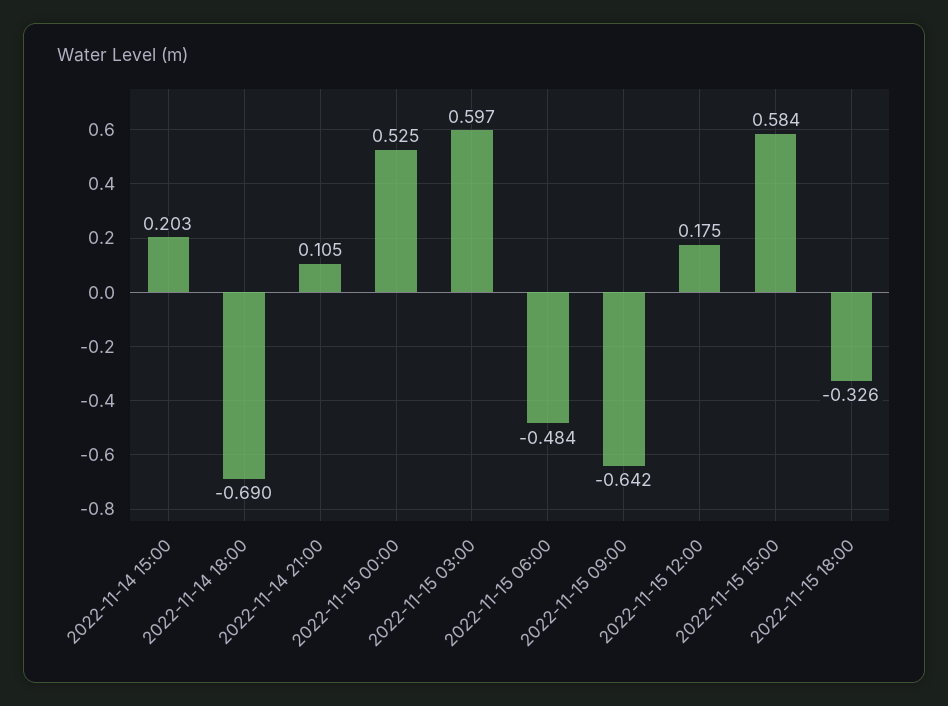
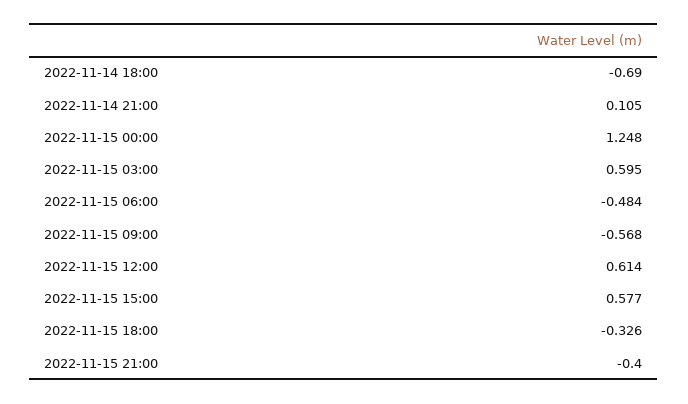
2022-11-14 15:00: 0.203 -> none
2022-11-15 00:00: 0.525 -> 1.248
2022-11-15 03:00: 0.597 -> 0.595
2022-11-15 09:00: -0.642 -> -0.568
2022-11-15 12:00: 0.175 -> 0.614
2022-11-15 15:00: 0.584 -> 0.577
2022-11-15 21:00: none -> -0.4

